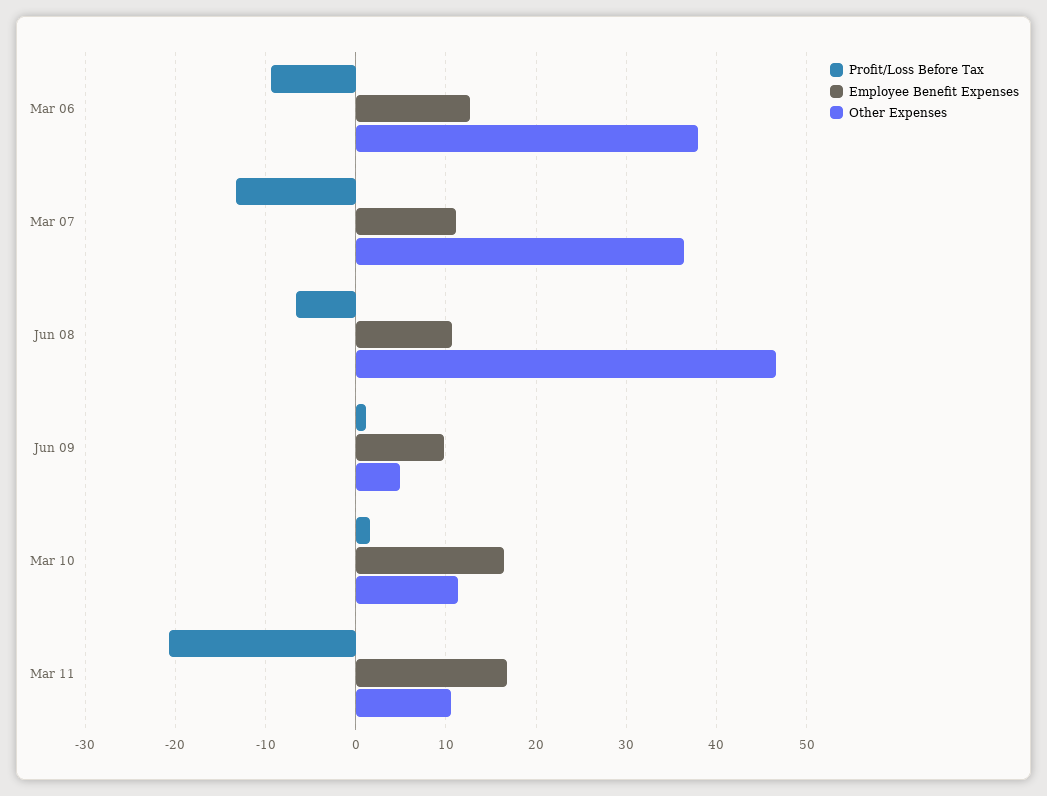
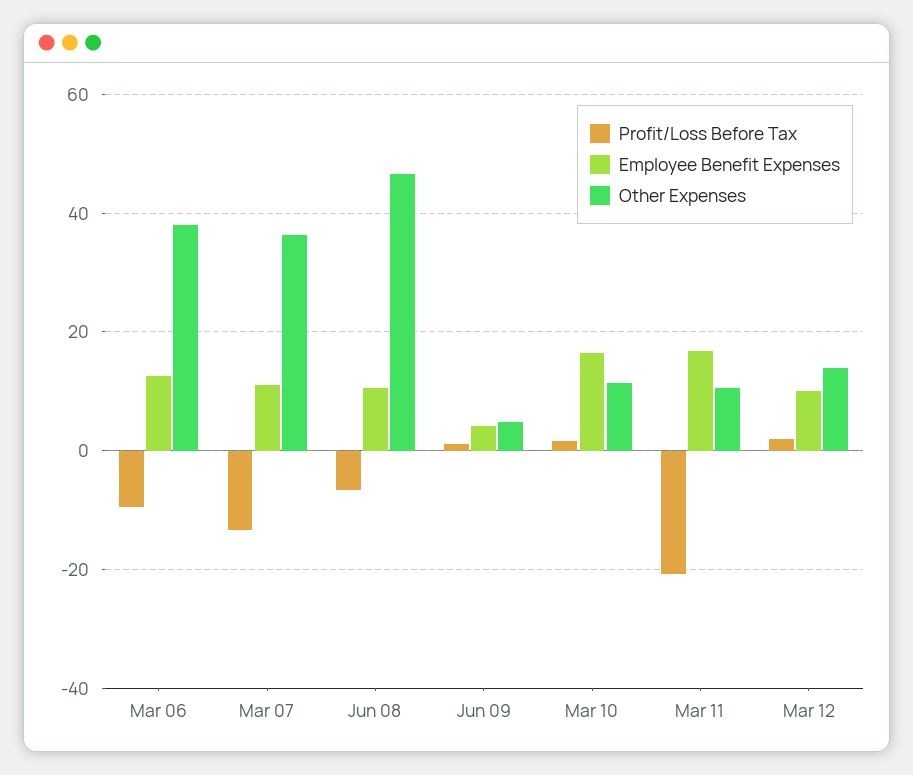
Employee Benefit Expenses, Jun 09: 10 -> 4
Profit/Loss Before Tax, Mar 12: none -> 2
Employee Benefit Expenses, Mar 12: none -> 10
Other Expenses, Mar 12: none -> 14

